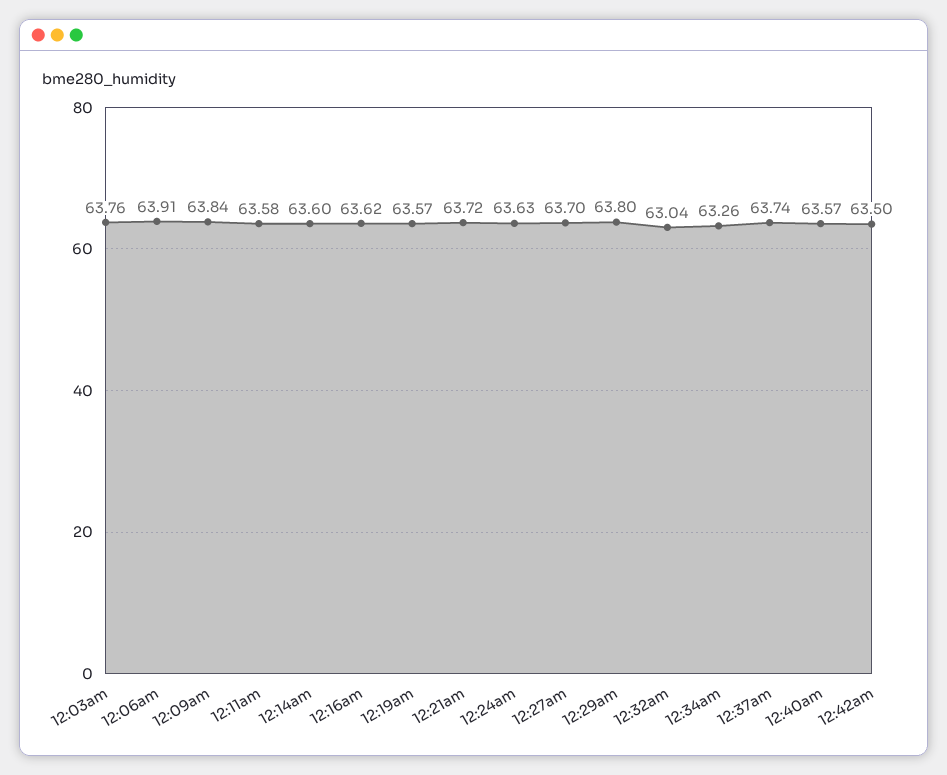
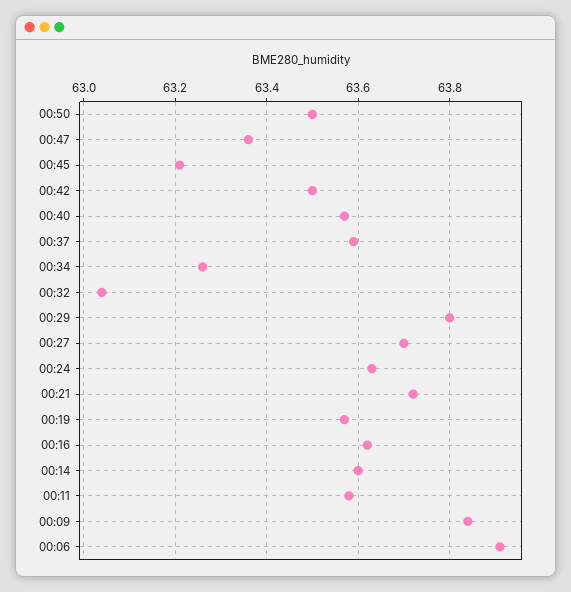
12:03am: 63.76 -> none
12:37am: 63.74 -> 63.6
00:50: none -> 63.5
00:47: none -> 63.35
00:45: none -> 63.2

